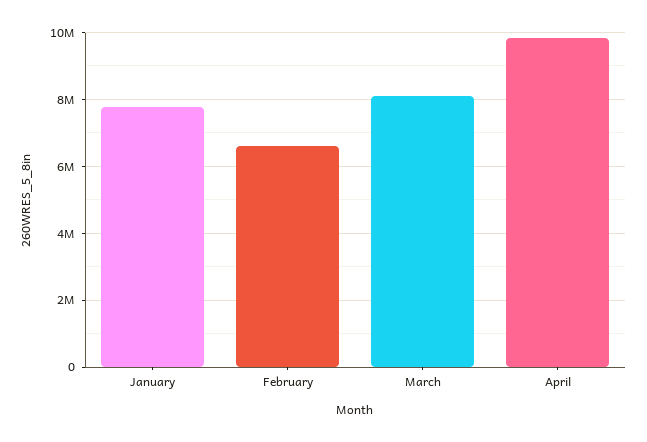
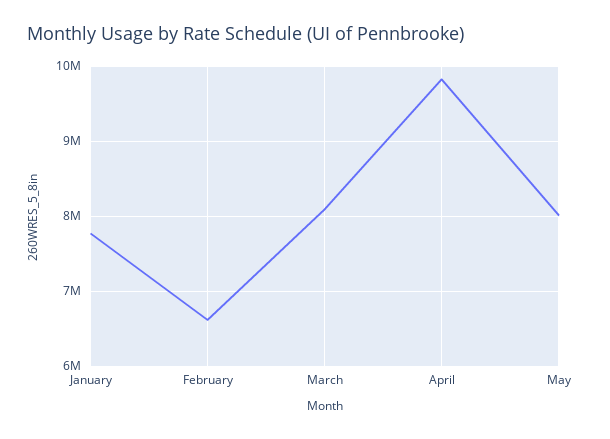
May: none -> 8000000

